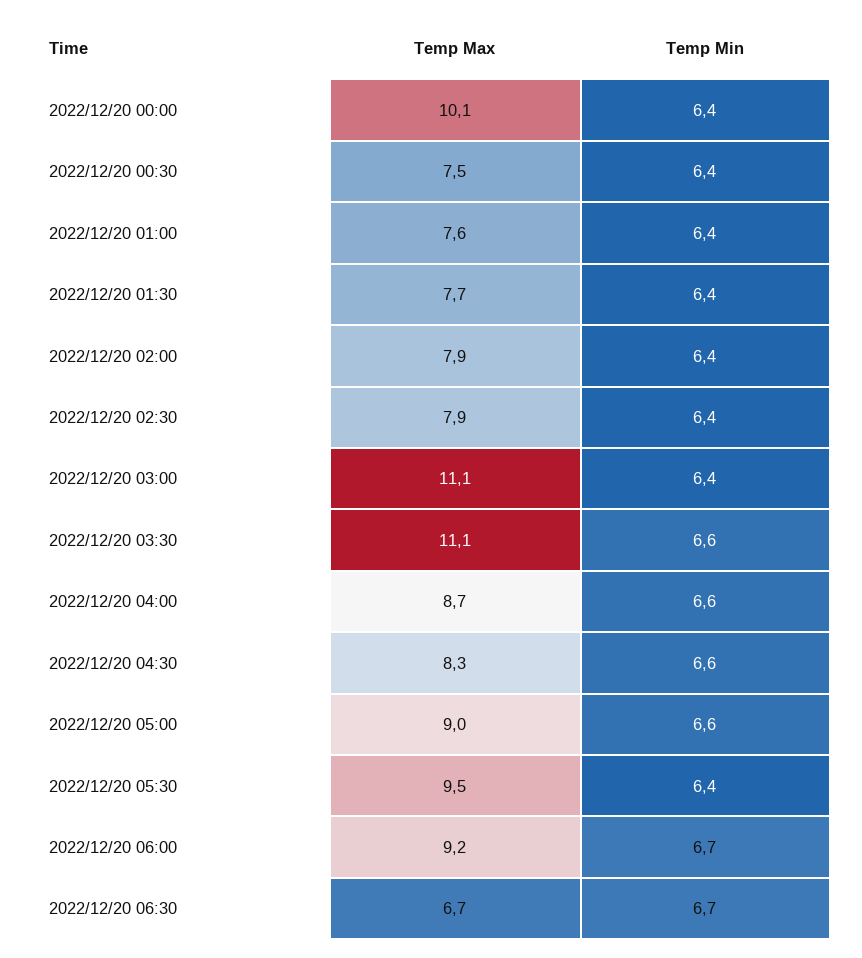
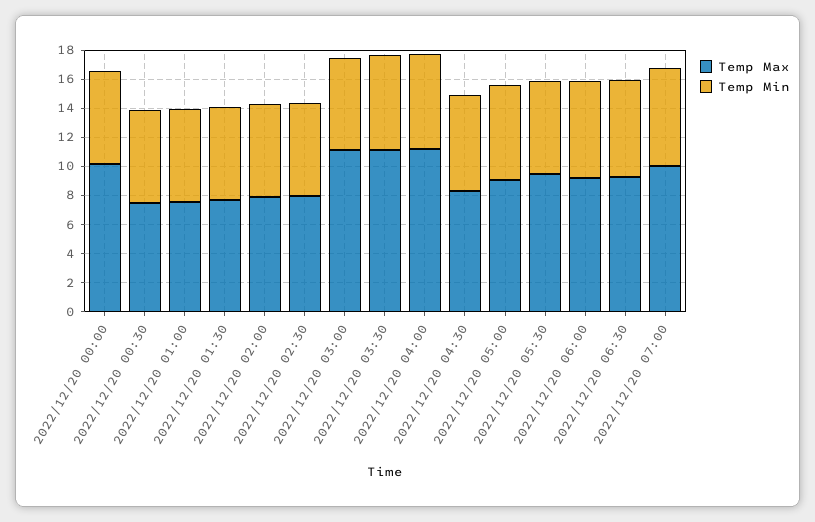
Temp Max, 2022/12/20 04:00: 8.7 -> 11
Temp Max, 2022/12/20 06:30: 6.7 -> 9
Temp Max, 2022/12/20 07:00: none -> 10
Temp Min, 2022/12/20 07:00: none -> 7

